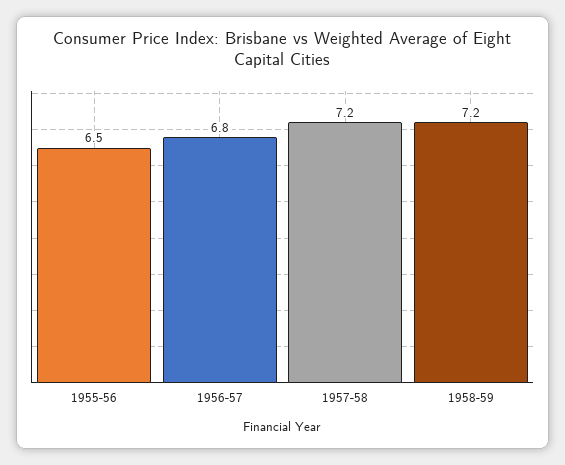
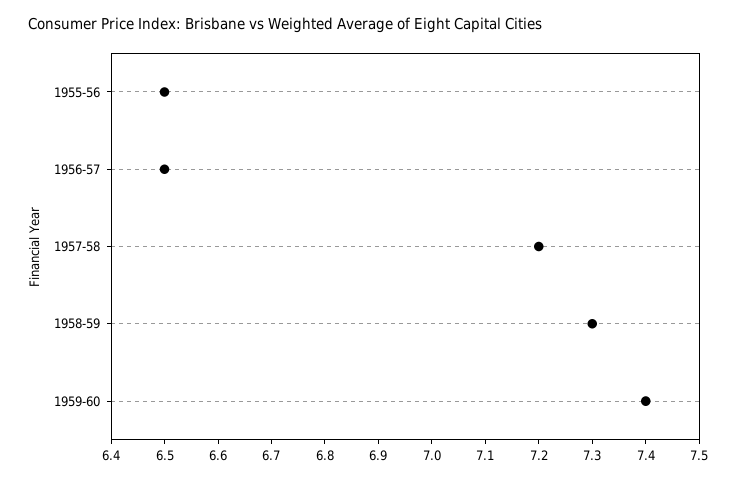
1956-57: 6.8 -> 6.5
1958-59: 7.2 -> 7.3
1959-60: none -> 7.4

